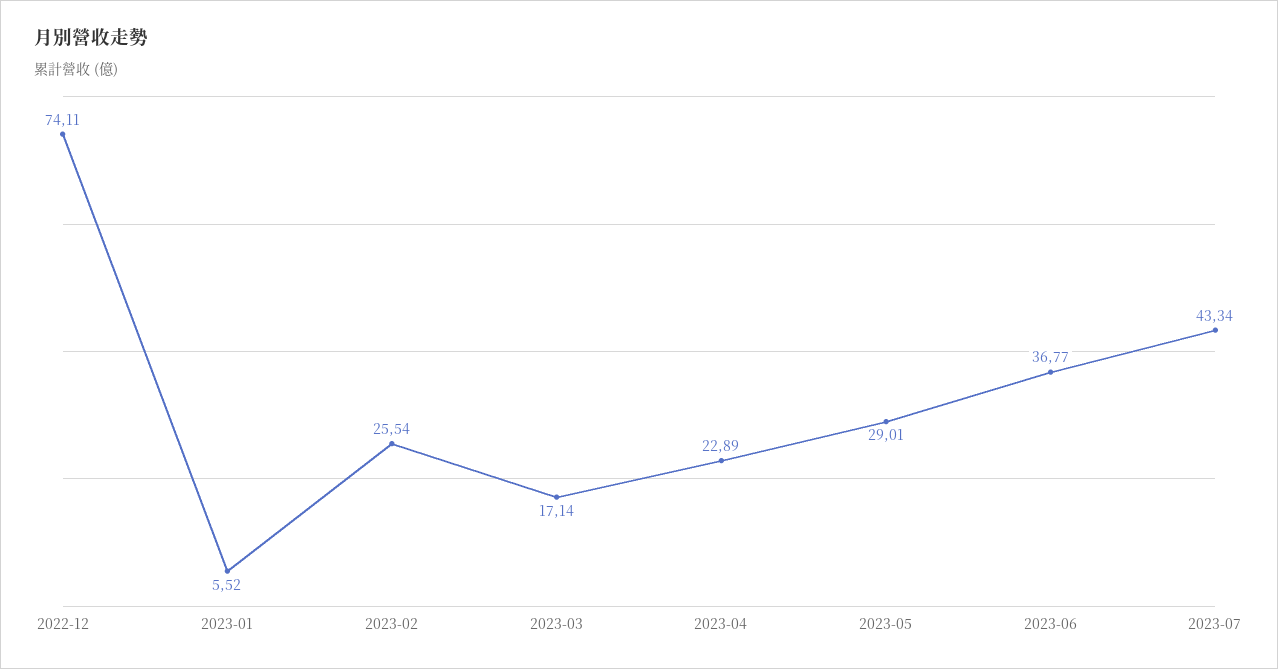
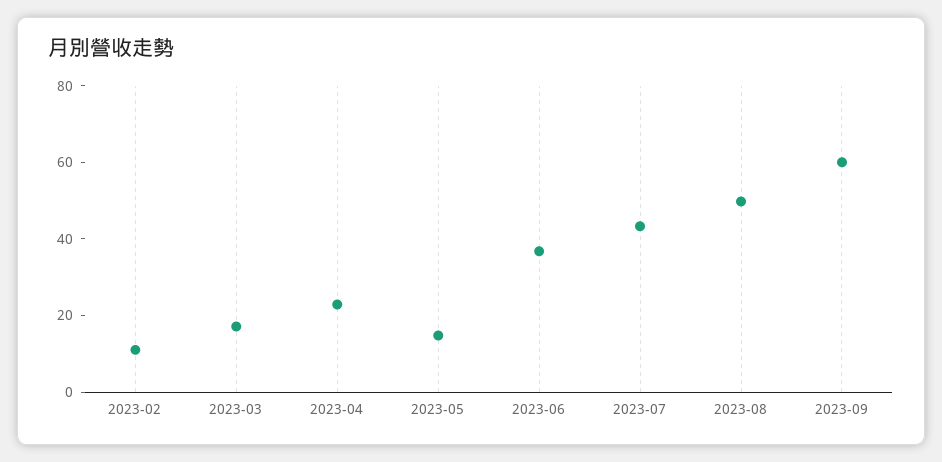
2022-12: 74.11 -> none
2023-01: 5.52 -> none
2023-02: 25.54 -> 10
2023-05: 29.01 -> 15
2023-08: none -> 50
2023-09: none -> 60

